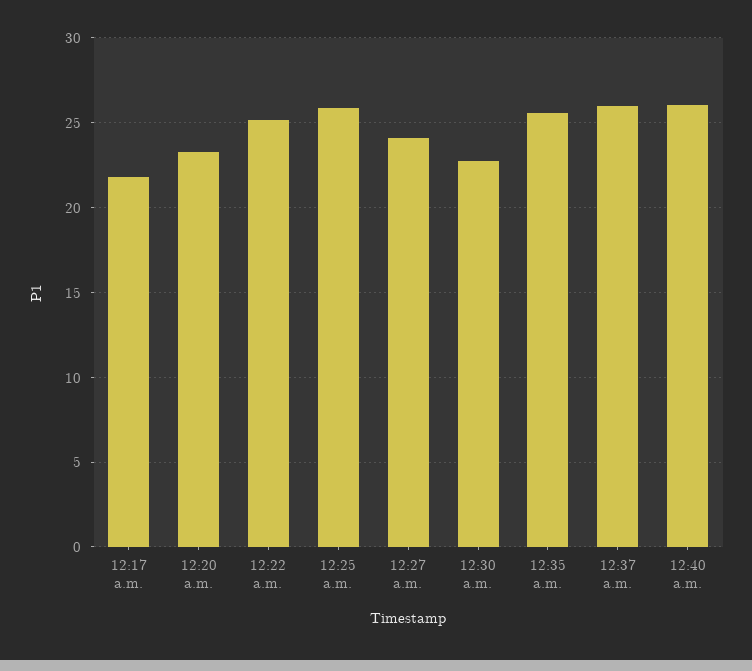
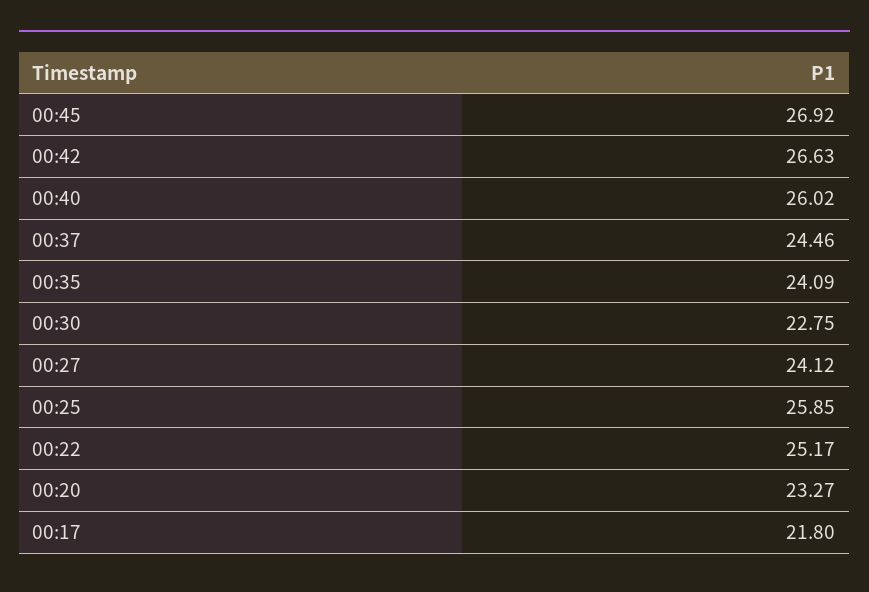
12:35 a.m.: 25.5 -> 24.09
12:37 a.m.: 26 -> 24.46
00:45: none -> 26.92
00:42: none -> 26.63

